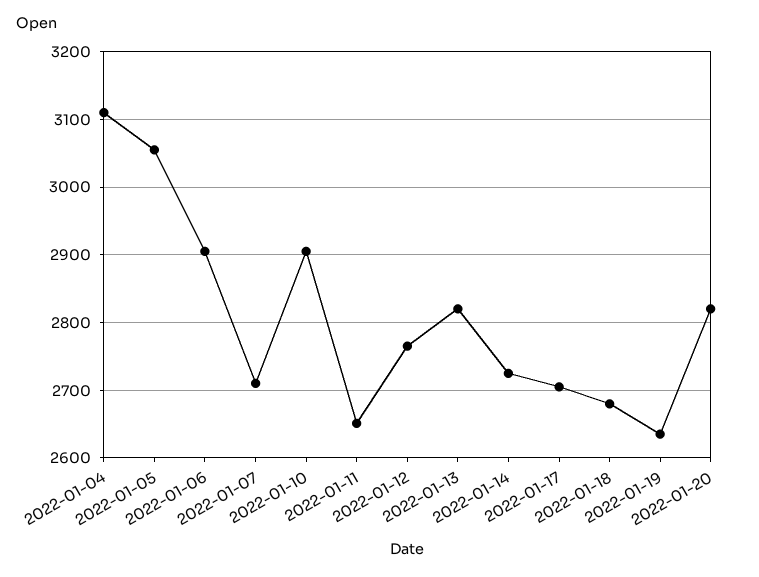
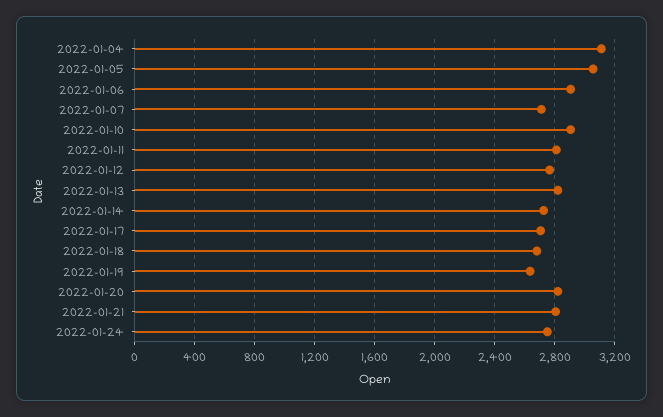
2022-01-11: 2650 -> 2800
2022-01-21: none -> 2800
2022-01-24: none -> 2750

